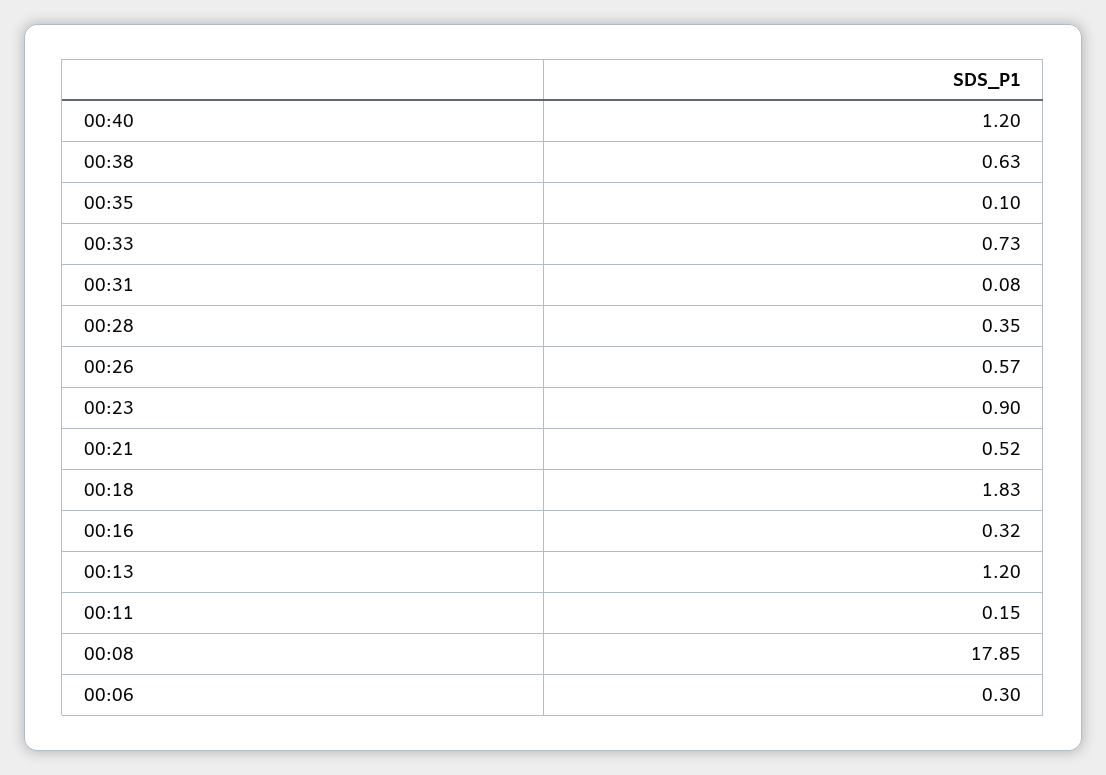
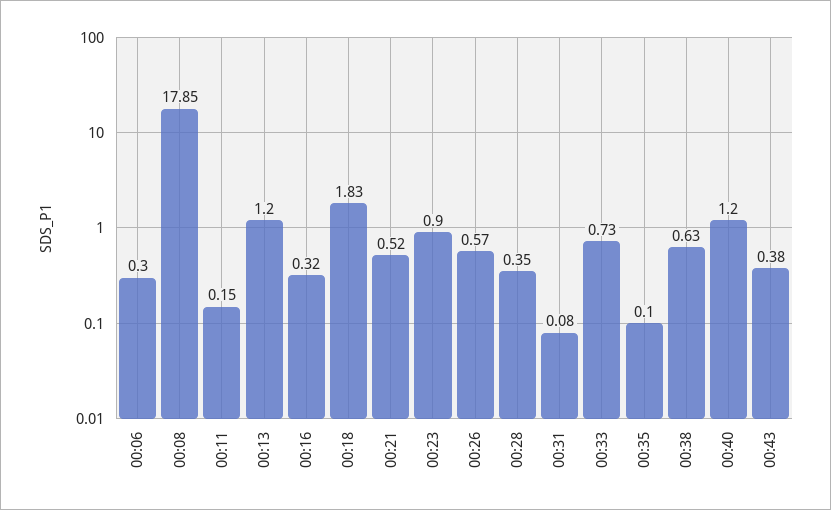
00:43: none -> 0.38

